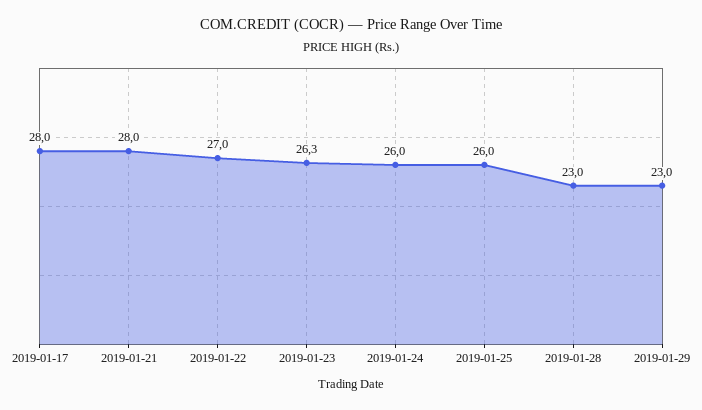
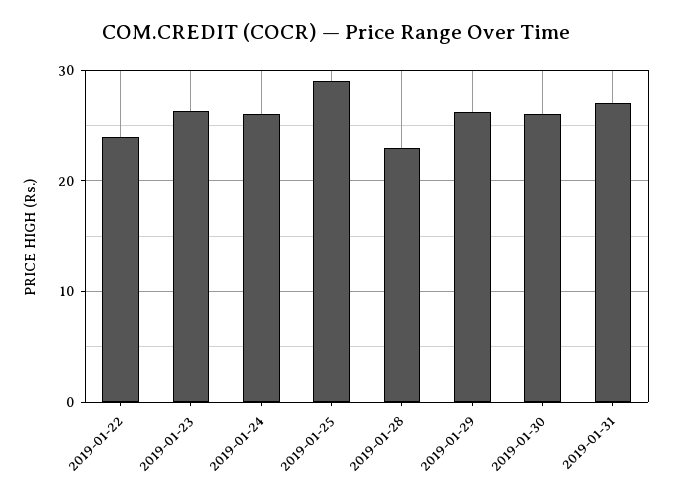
2019-01-17: 28 -> none
2019-01-21: 28 -> none
2019-01-22: 27 -> 24
2019-01-25: 26 -> 29
2019-01-29: 23 -> 26
2019-01-30: none -> 26
2019-01-31: none -> 27

